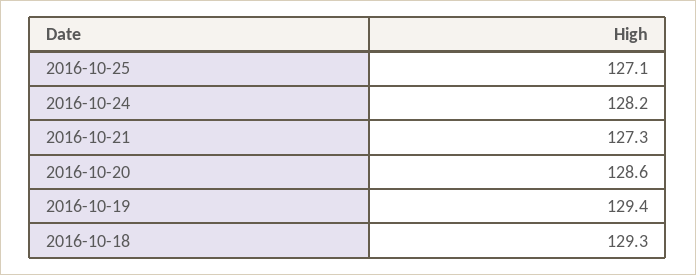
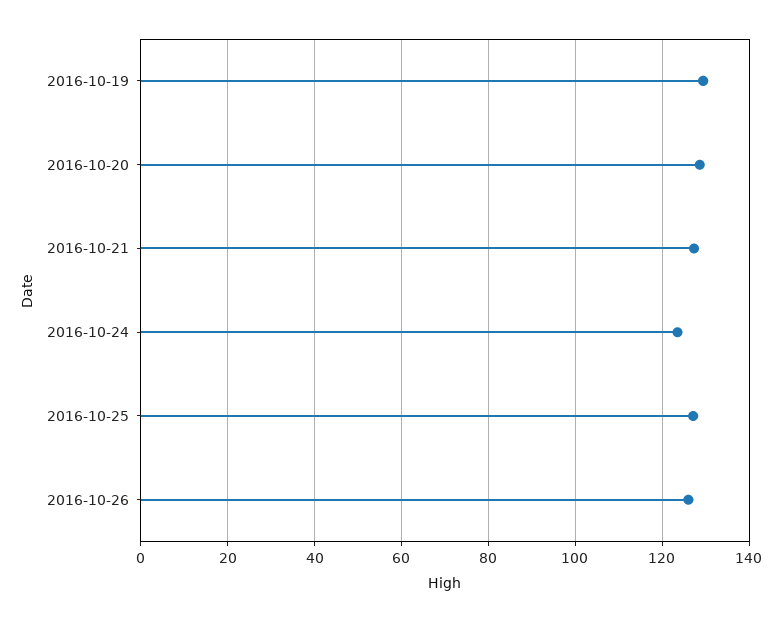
2016-10-24: 128.2 -> 124
2016-10-18: 129.3 -> none
2016-10-26: none -> 126

